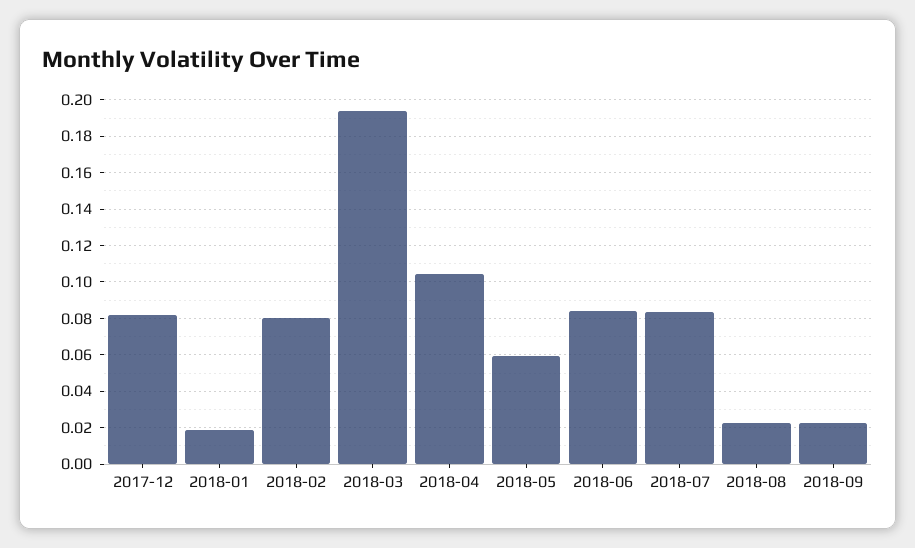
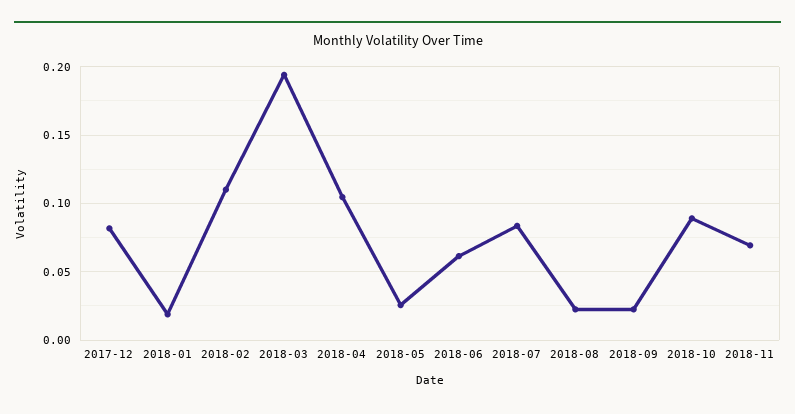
2018-02: 0.08 -> 0.11
2018-05: 0.06 -> 0.025
2018-06: 0.085 -> 0.06
2018-10: none -> 0.09
2018-11: none -> 0.07

